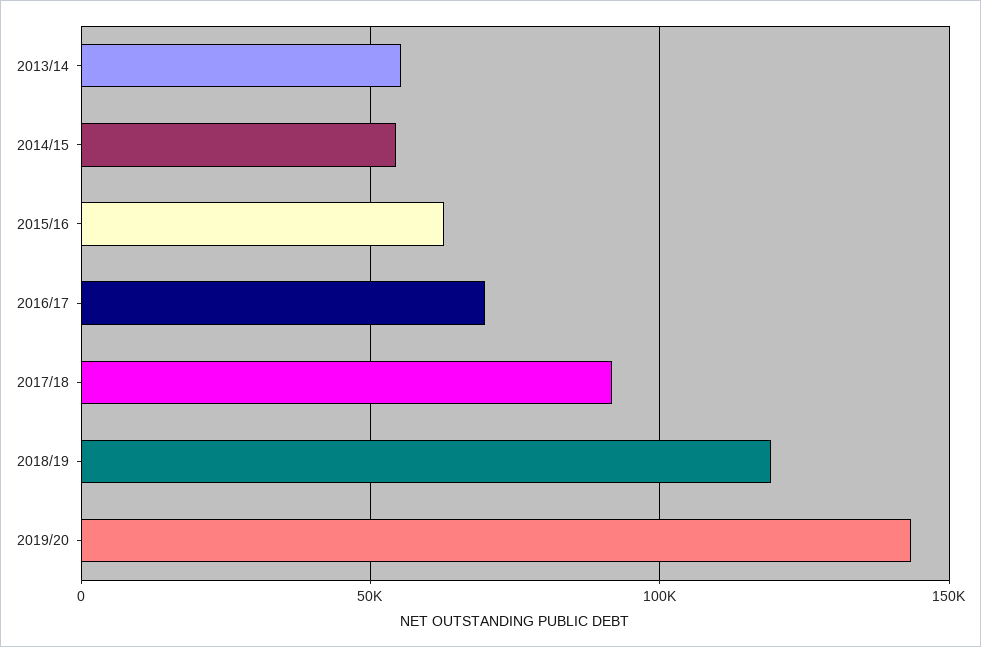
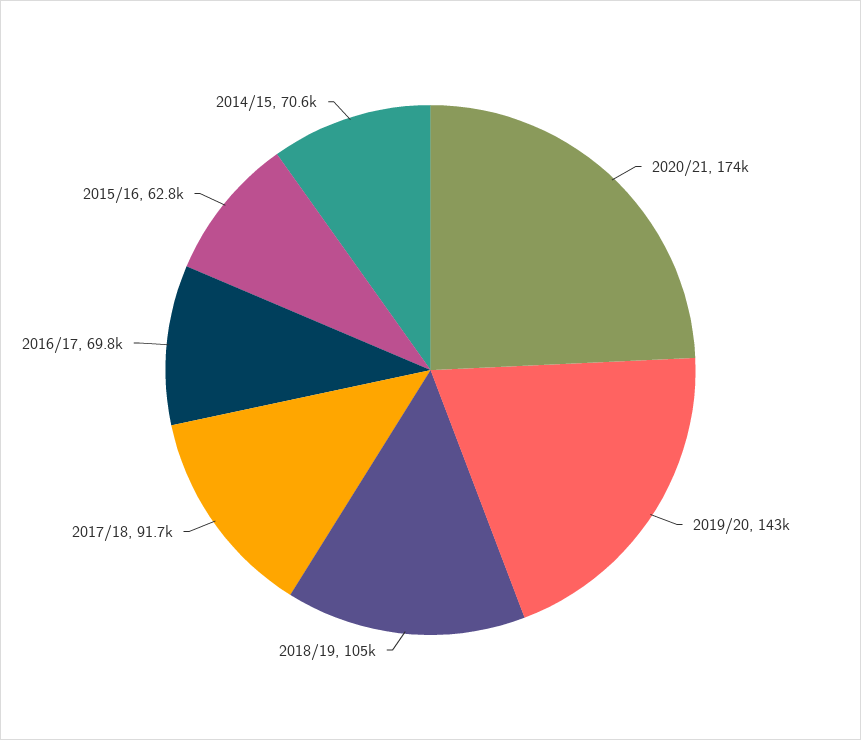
2013/14: 55000 -> none
2014/15: 55000 -> 70600
2018/19: 120000 -> 105000
2020/21: none -> 174000

